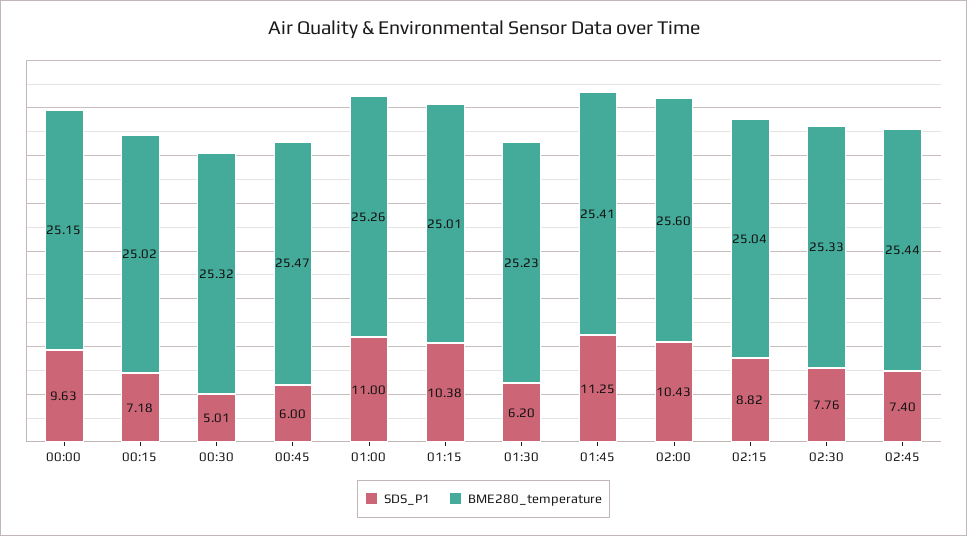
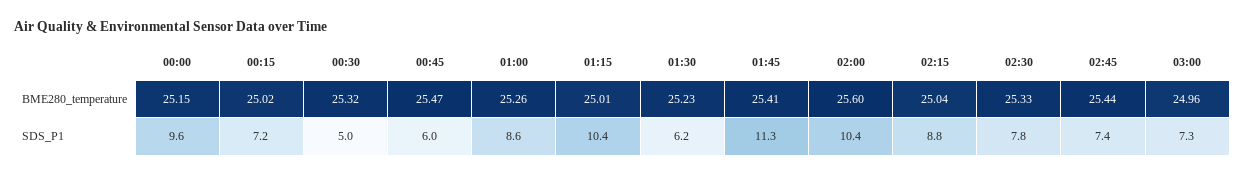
SDS_P1, 01:00: 11 -> 8.6
BME280_temperature, 03:00: none -> 24.96
SDS_P1, 03:00: none -> 7.3

